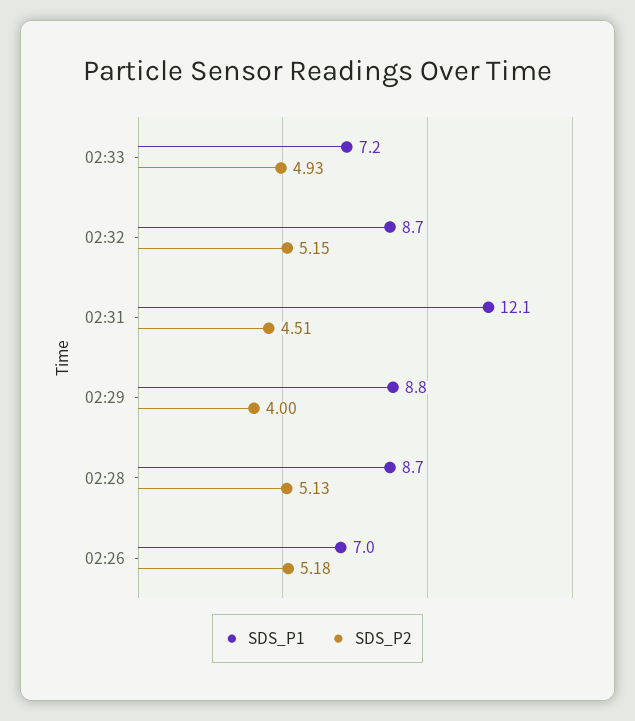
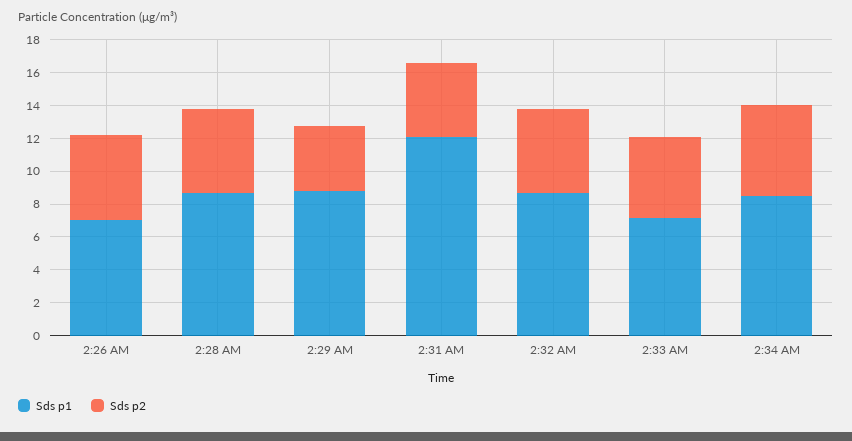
SDS_P1, 2:34 AM: none -> 8.5
SDS_P2, 2:34 AM: none -> 5.5

